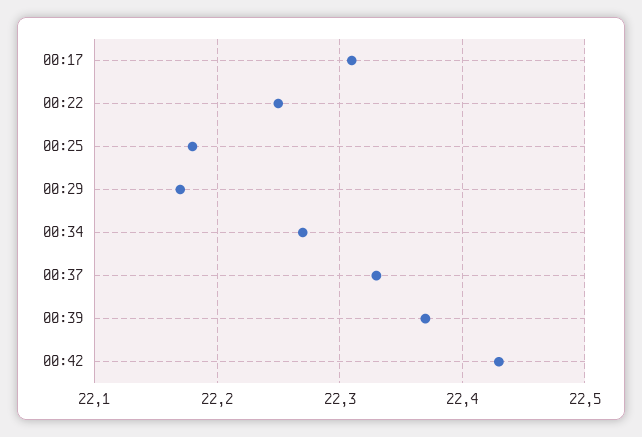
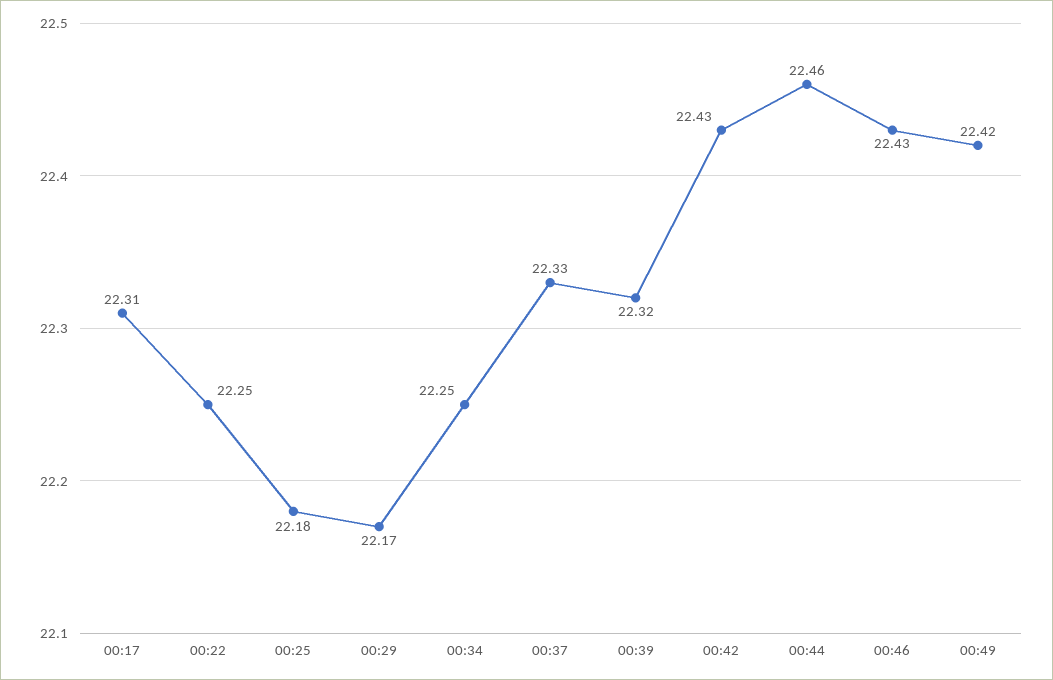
00:34: 22.27 -> 22.25
00:39: 22.37 -> 22.32
00:44: none -> 22.46
00:46: none -> 22.43
00:49: none -> 22.42

